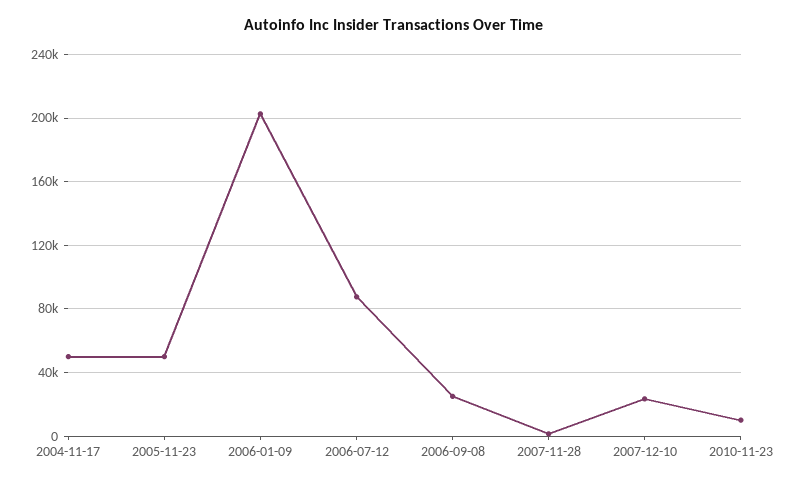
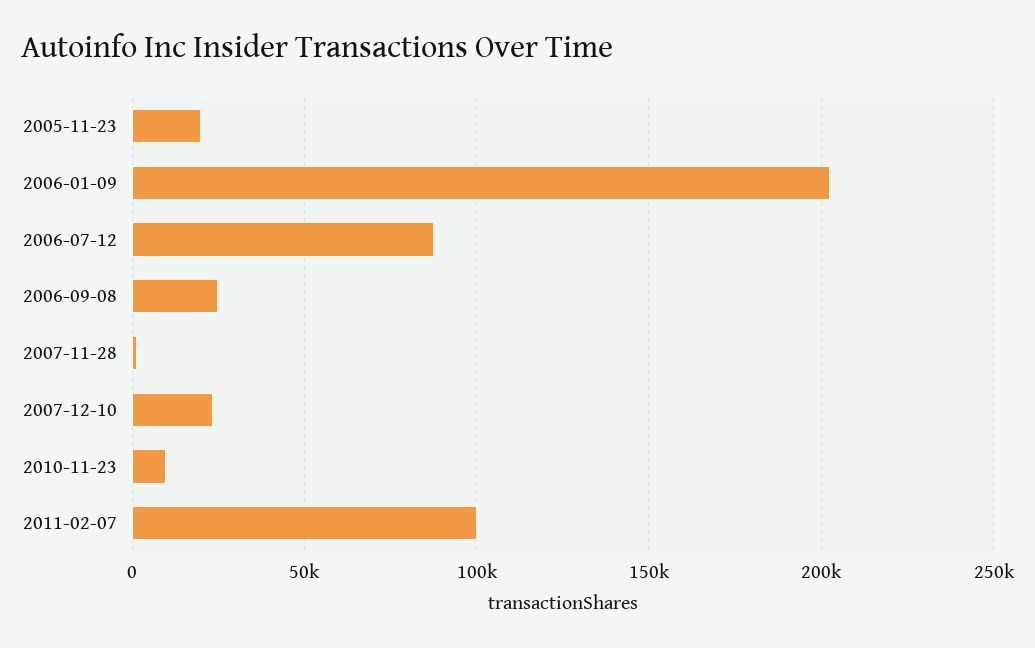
2004-11-17: 50000 -> none
2005-11-23: 50000 -> 20000
2011-02-07: none -> 100000

